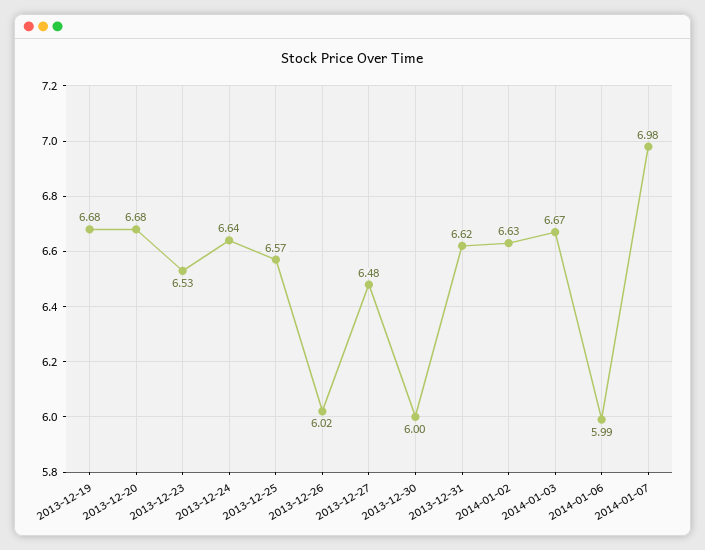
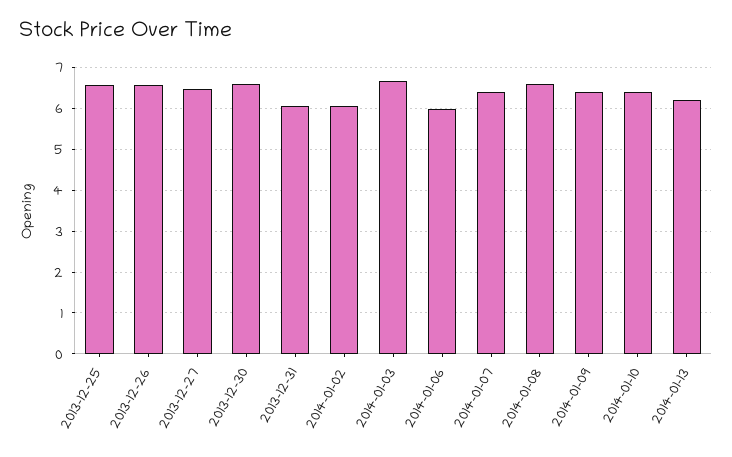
2013-12-19: 6.68 -> none
2013-12-20: 6.68 -> none
2013-12-23: 6.53 -> none
2013-12-24: 6.64 -> none
2013-12-26: 6.02 -> 6.6
2013-12-30: 6 -> 6.6
2013-12-31: 6.62 -> 6
2014-01-02: 6.63 -> 6
2014-01-07: 6.98 -> 6.4
2014-01-08: none -> 6.6
2014-01-09: none -> 6.4
2014-01-10: none -> 6.4
2014-01-13: none -> 6.2

